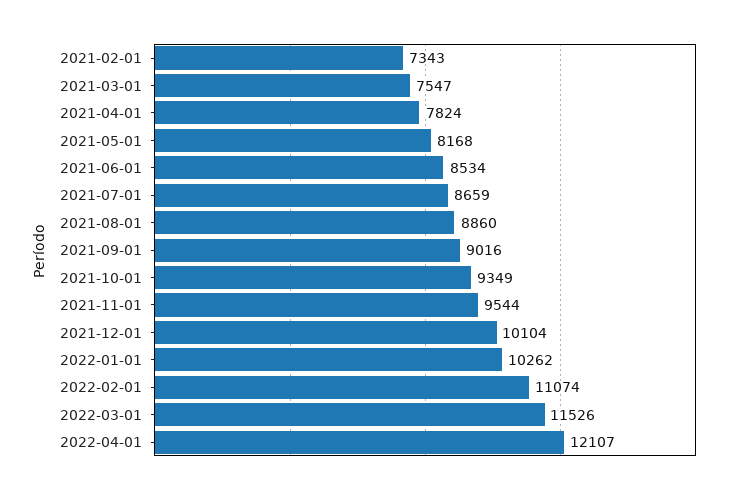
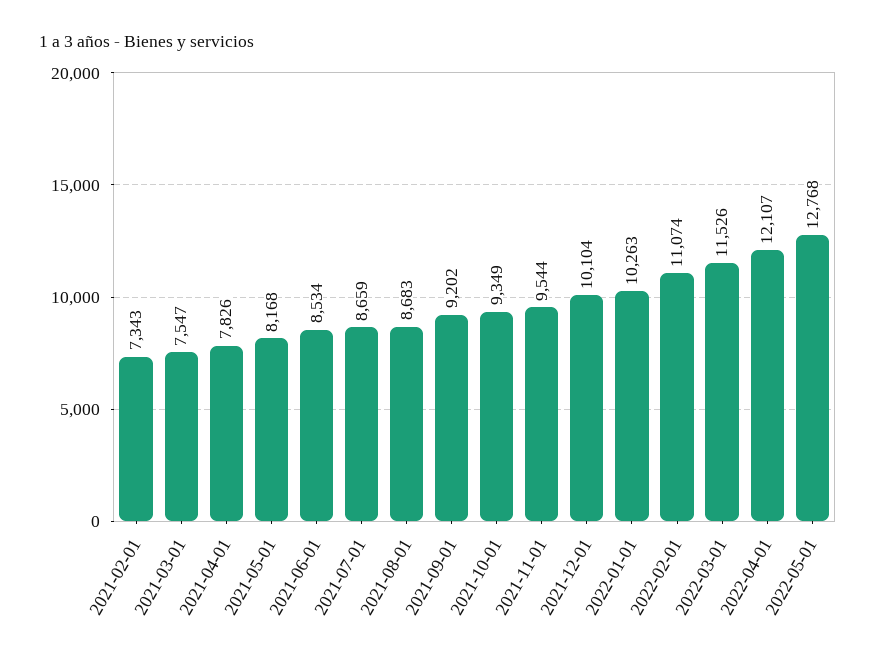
2021-04-01: 7824 -> 7826
2021-08-01: 8860 -> 8683
2021-09-01: 9016 -> 9202
2022-01-01: 10262 -> 10263
2022-05-01: none -> 12768

